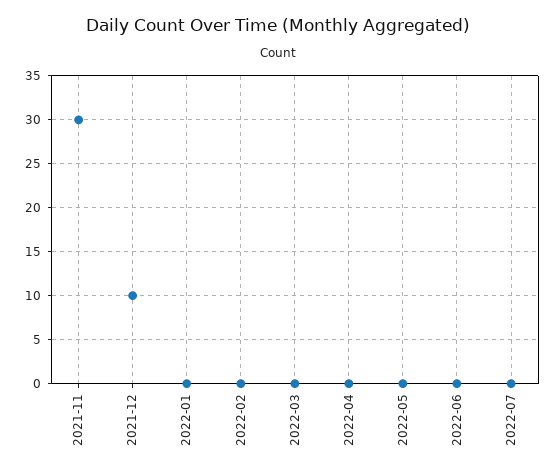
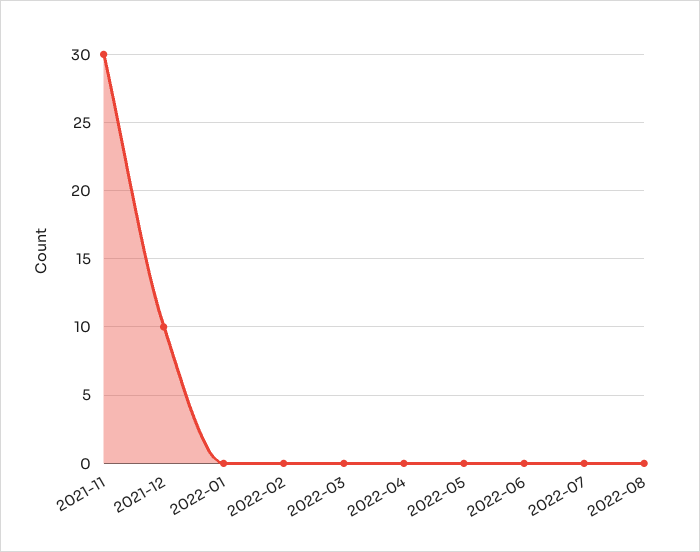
2022-08: none -> 0

